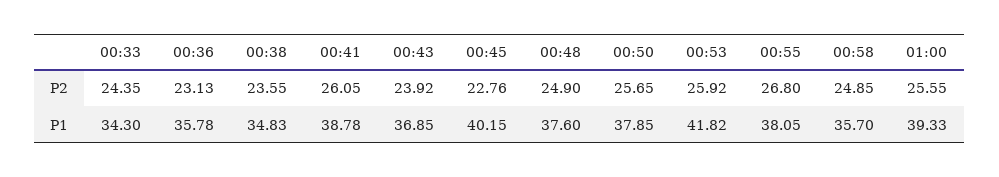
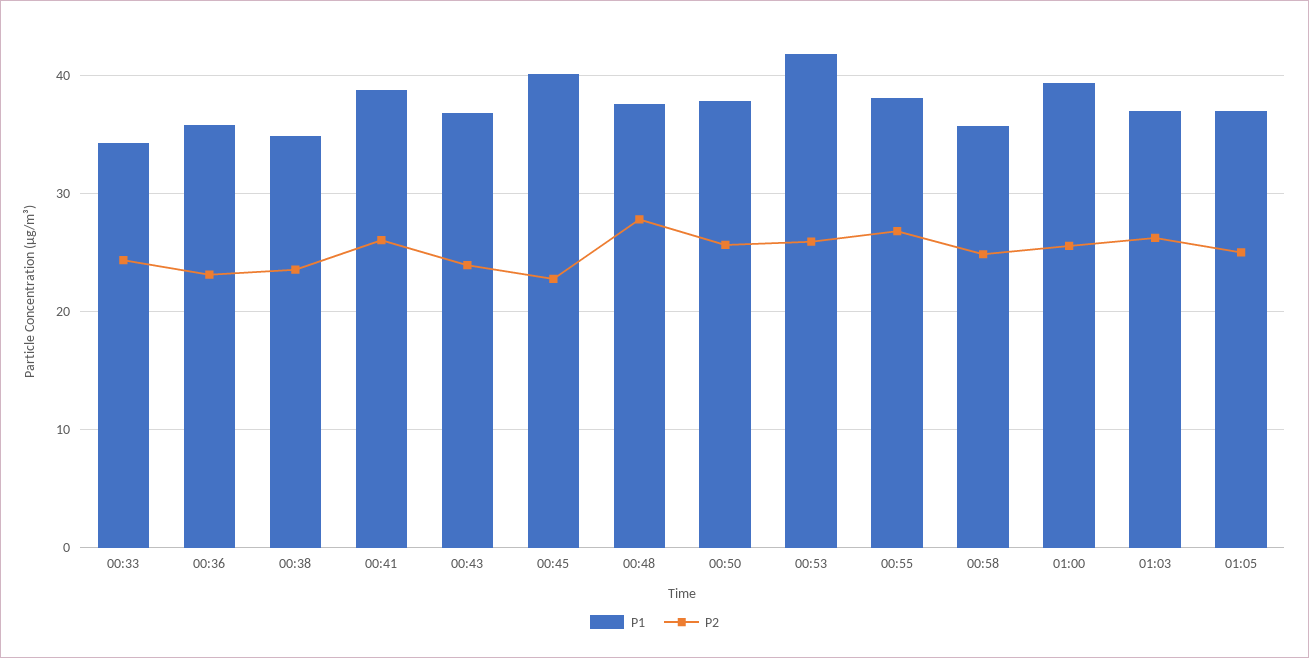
P2, 00:48: 24.9 -> 28
P1, 01:03: none -> 37
P2, 01:03: none -> 26
P1, 01:05: none -> 37
P2, 01:05: none -> 25

